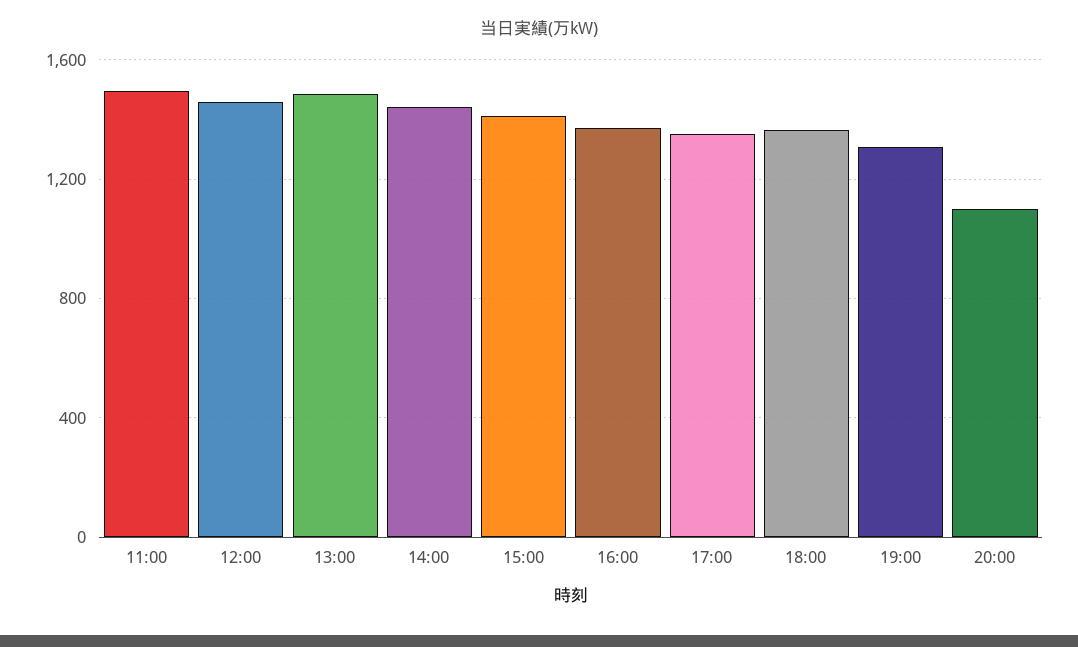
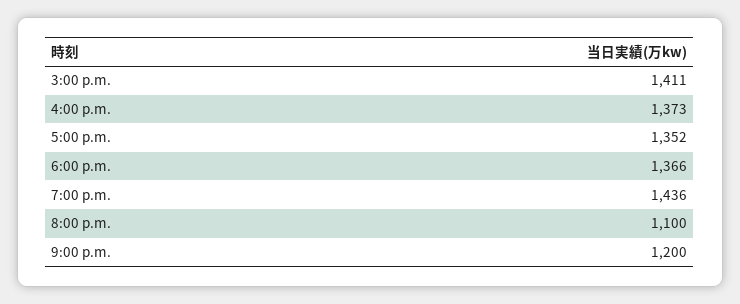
11:00: 1500 -> none
12:00: 1450 -> none
13:00: 1500 -> none
14:00: 1450 -> none
19:00: 1300 -> 1436
9:00 p.m.: none -> 1200

